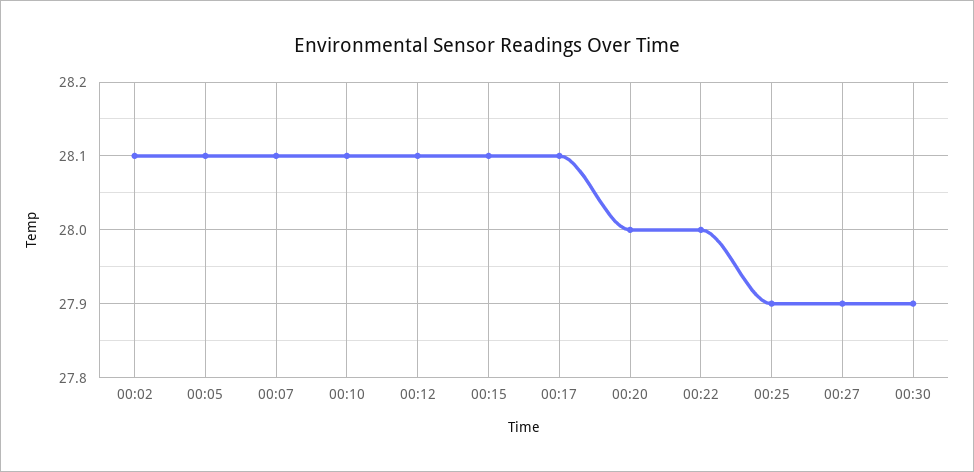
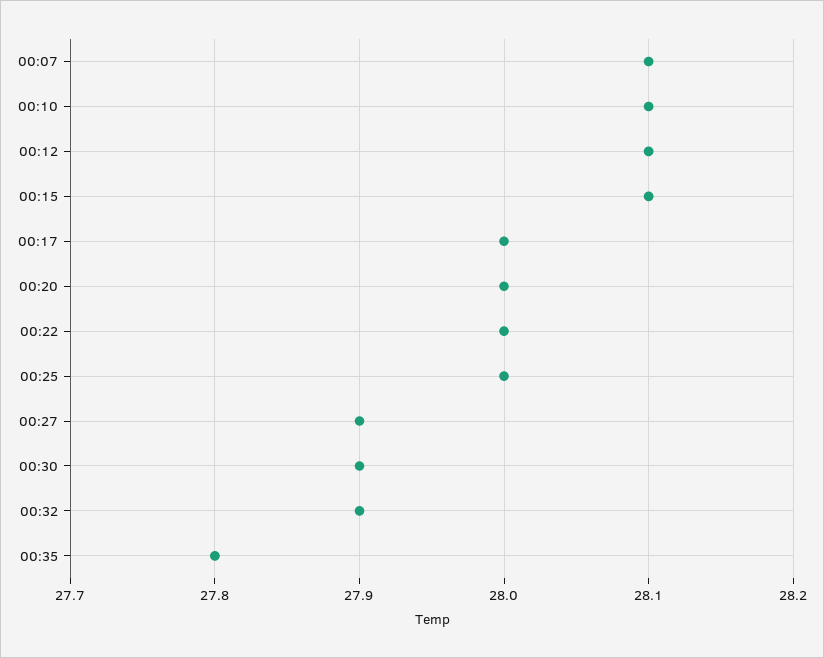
00:02: 28.1 -> none
00:05: 28.1 -> none
00:17: 28.1 -> 28
00:25: 27.9 -> 28
00:32: none -> 27.9
00:35: none -> 27.8

